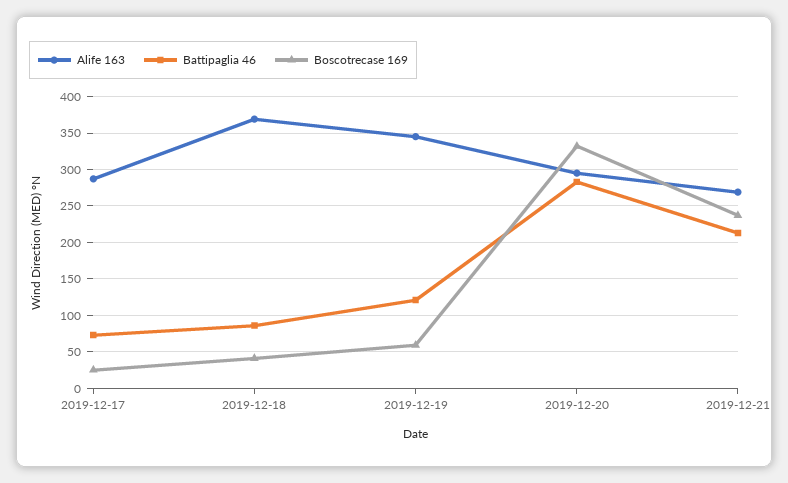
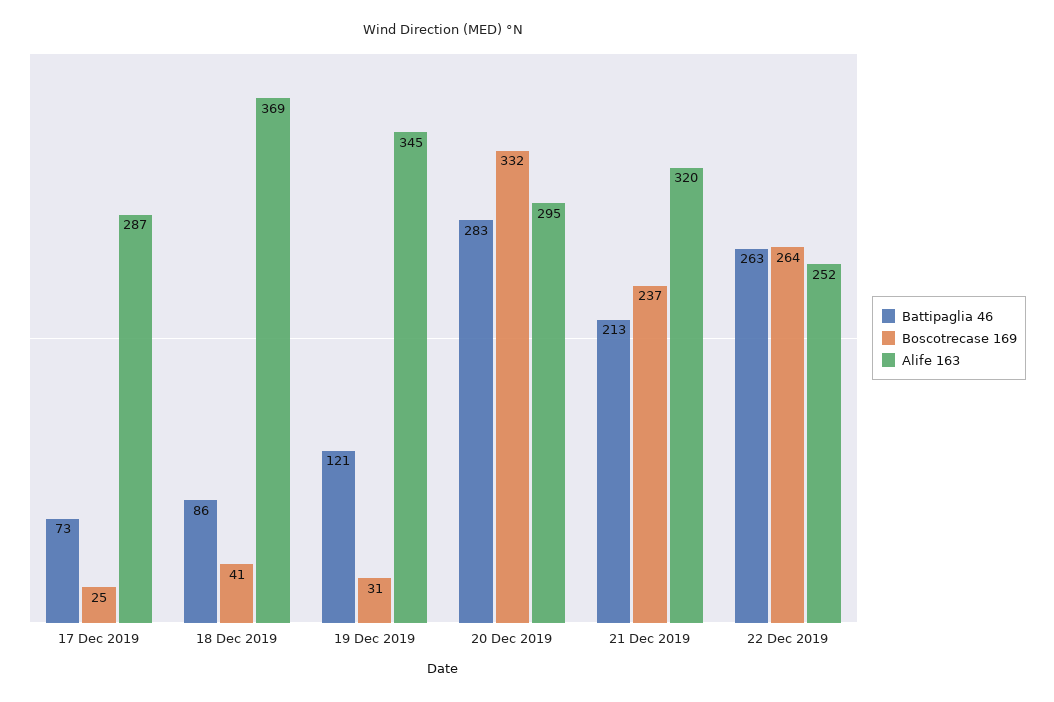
Boscotrecase 169, 2019-12-19: 60 -> 31
Alife 163, 2019-12-21: 270 -> 320
Battipaglia 46, 22 Dec 2019: none -> 263
Boscotrecase 169, 22 Dec 2019: none -> 264
Alife 163, 22 Dec 2019: none -> 252

